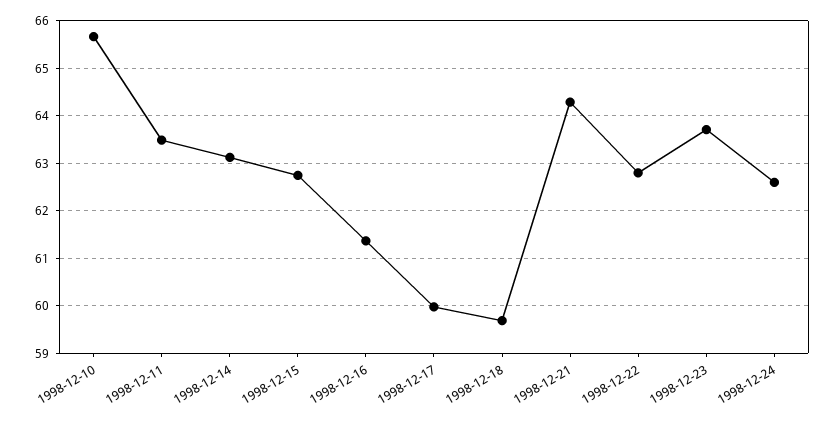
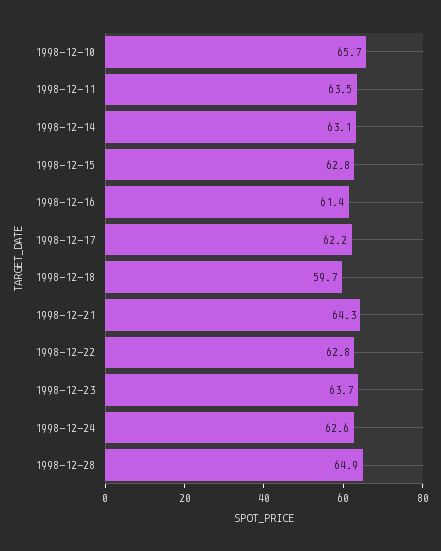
1998-12-17: 60 -> 62.2
1998-12-28: none -> 64.9

